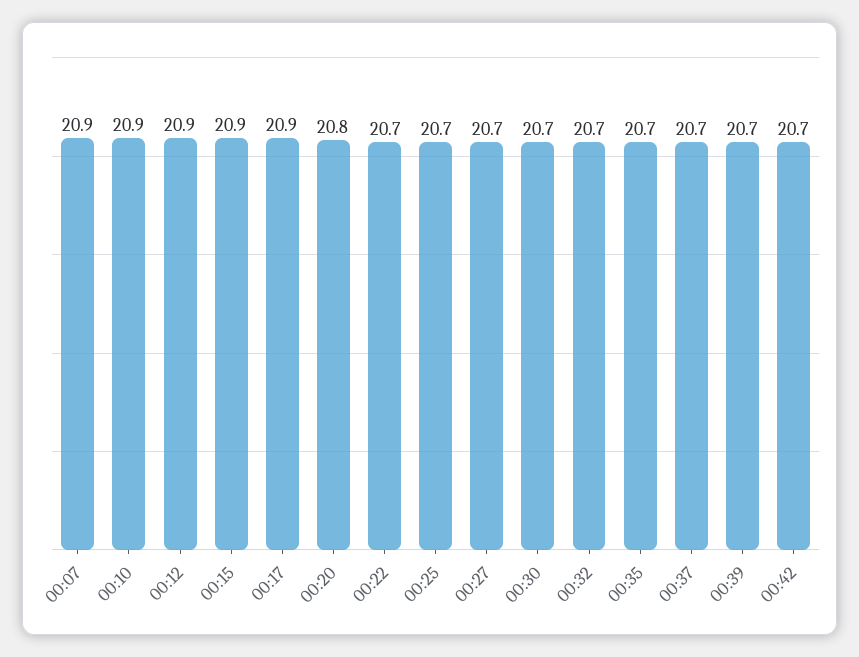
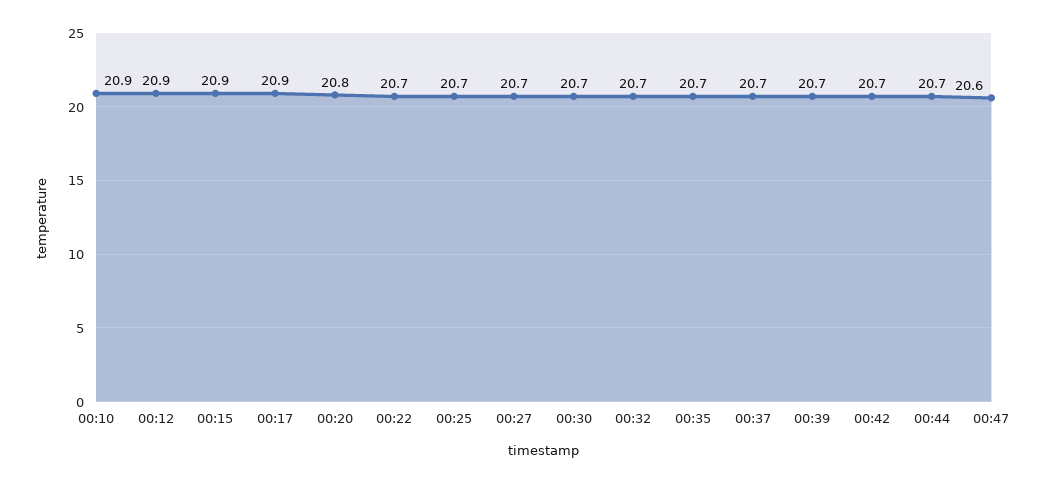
00:07: 20.9 -> none
00:44: none -> 20.7
00:47: none -> 20.6

